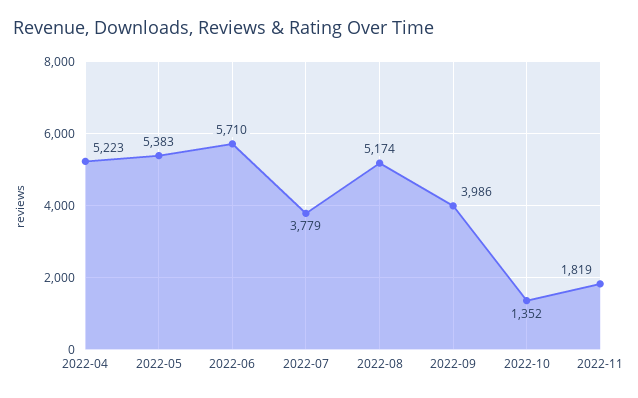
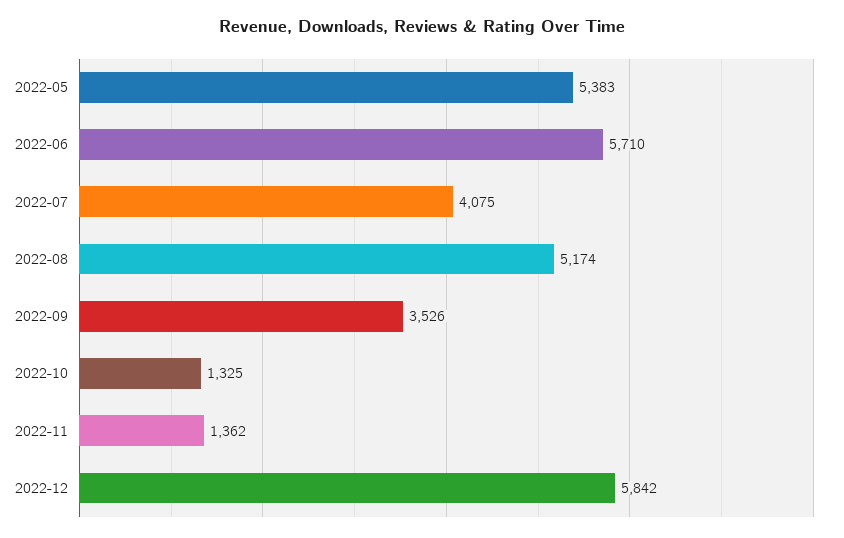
2022-04: 5223 -> none
2022-07: 3779 -> 4075
2022-09: 3986 -> 3526
2022-10: 1352 -> 1325
2022-11: 1819 -> 1362
2022-12: none -> 5842

